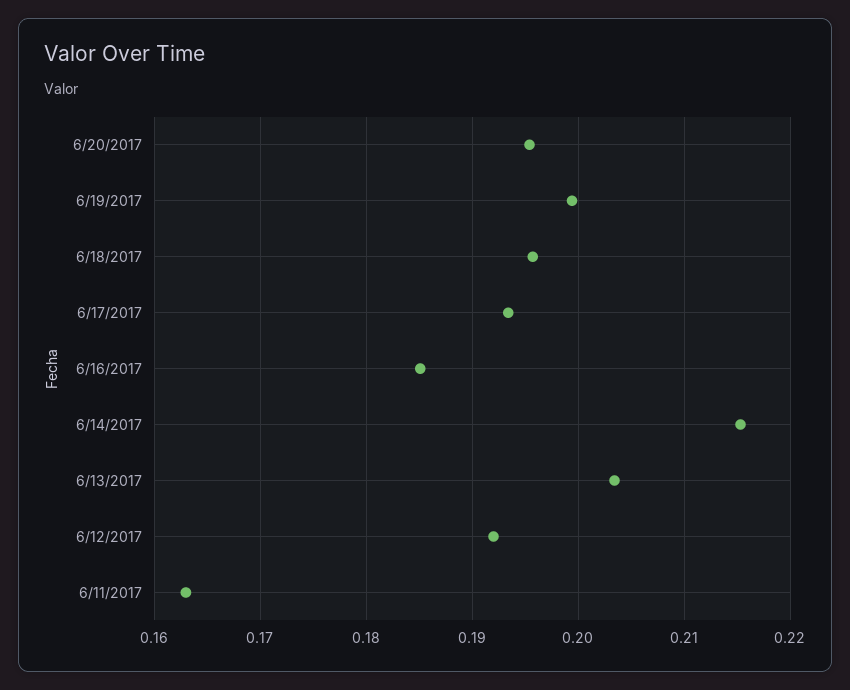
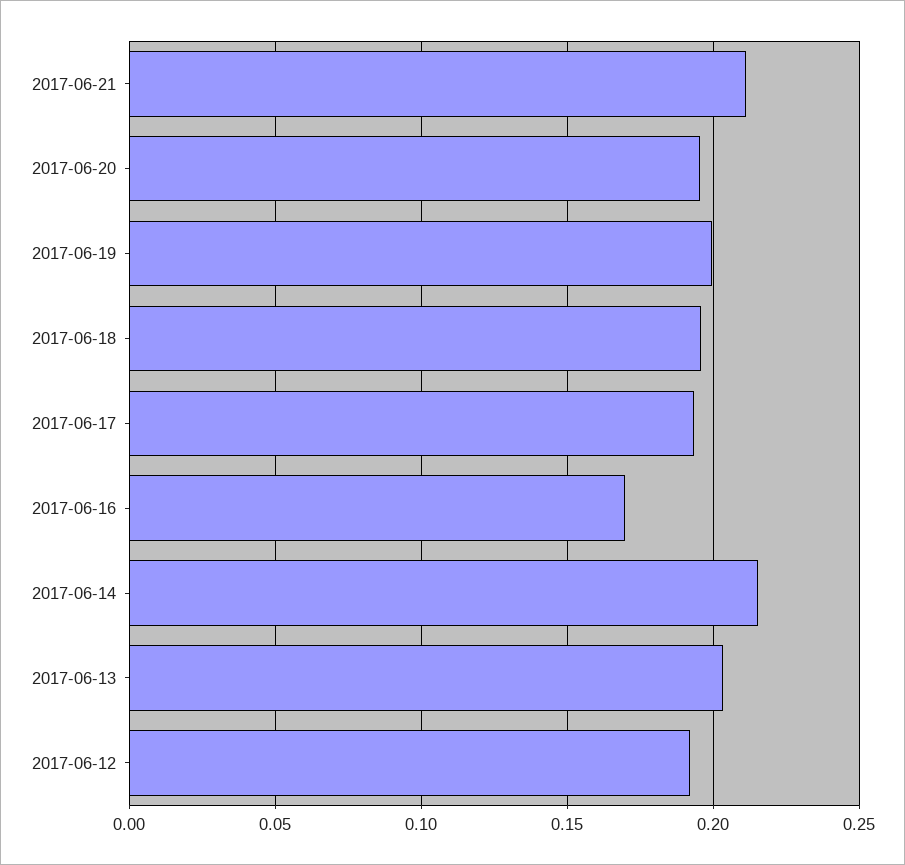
6/16/2017: 0.185 -> 0.17
6/11/2017: 0.163 -> none
2017-06-21: none -> 0.21

